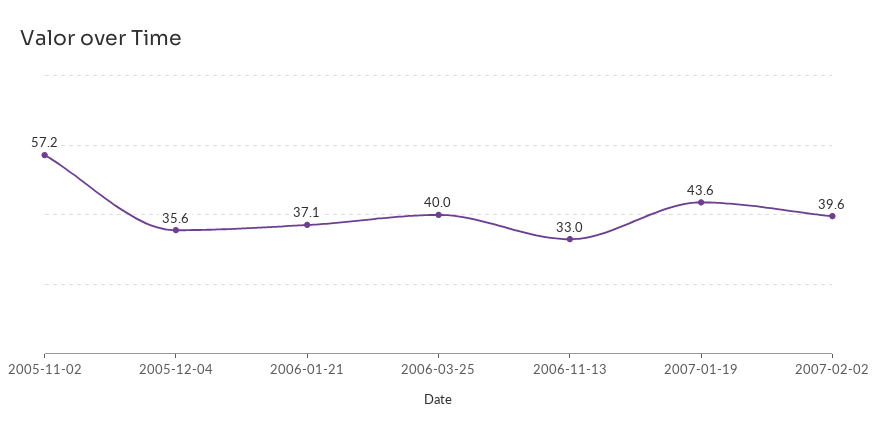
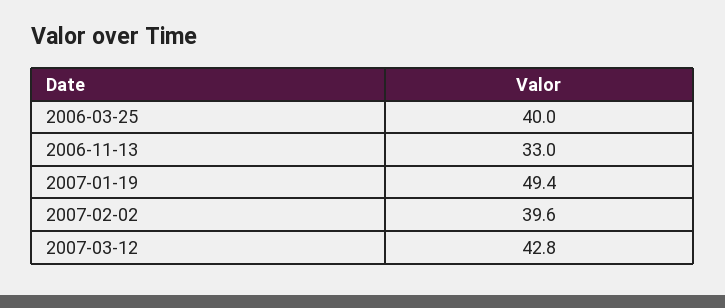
2005-11-02: 57.2 -> none
2005-12-04: 35.6 -> none
2006-01-21: 37.1 -> none
2007-01-19: 43.6 -> 49.4
2007-03-12: none -> 42.8

